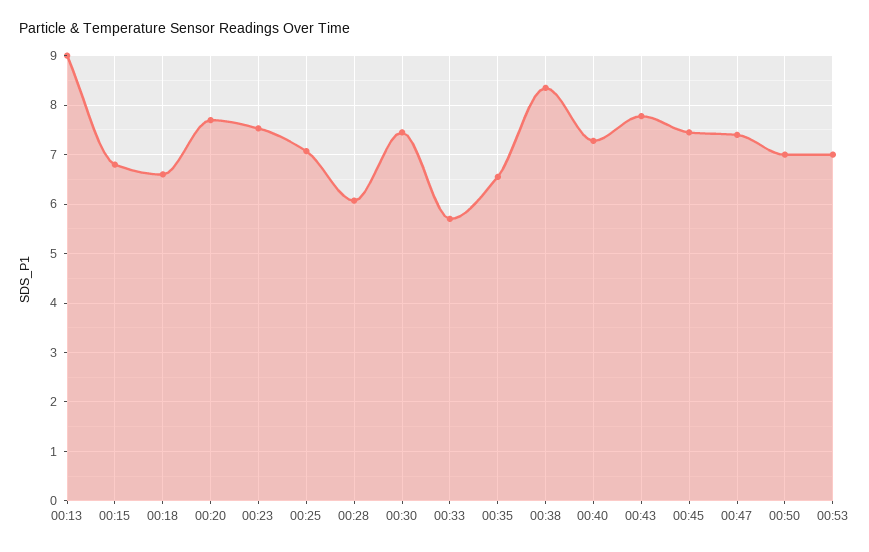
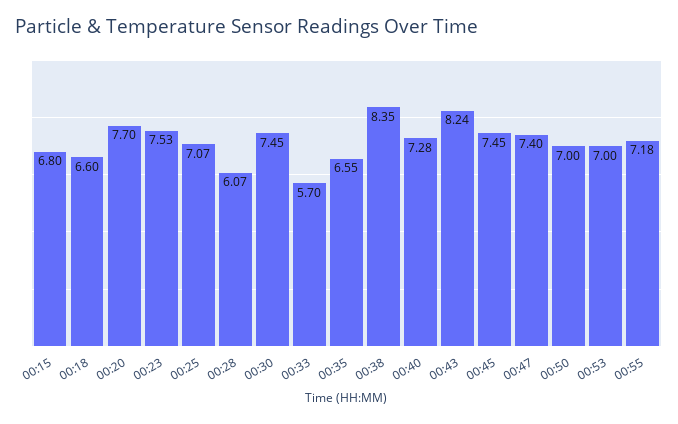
00:13: 9 -> none
00:43: 7.8 -> 8.24
00:55: none -> 7.18

